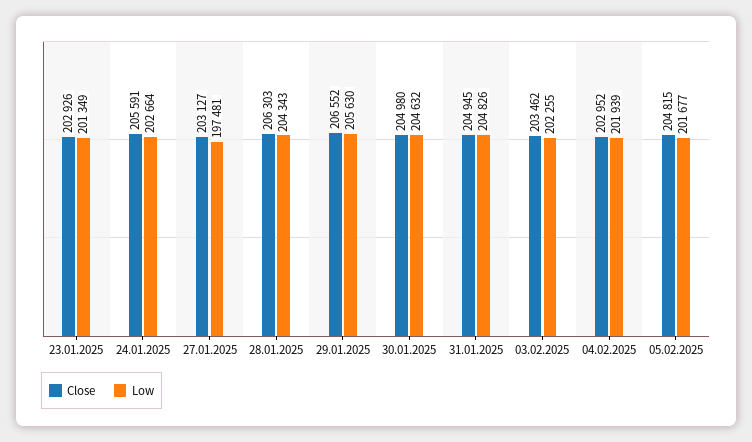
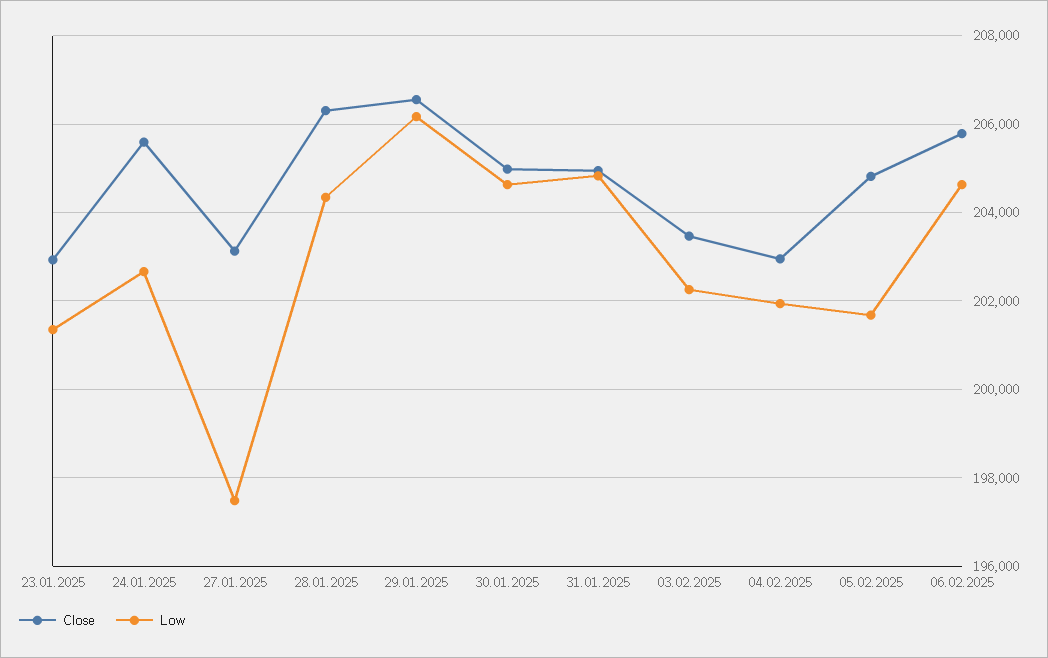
Low, 29.01.2025: 205630 -> 206200
Close, 06.02.2025: none -> 205800
Low, 06.02.2025: none -> 204600

